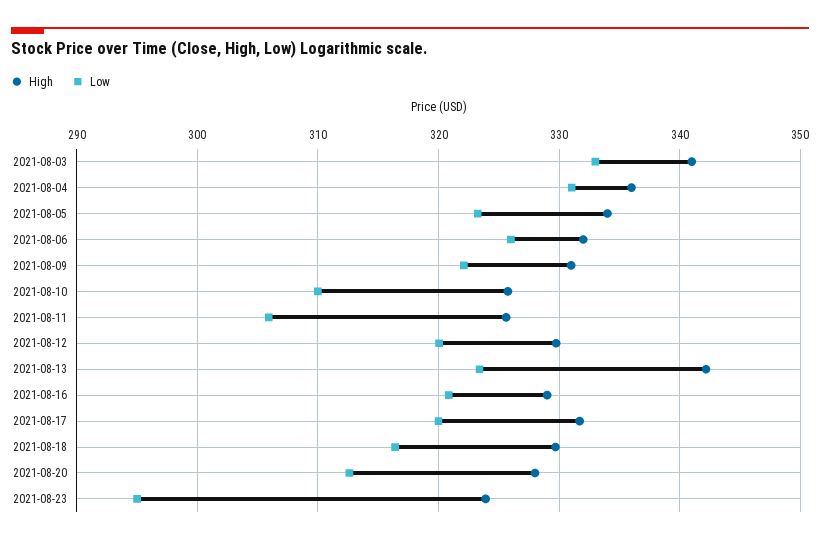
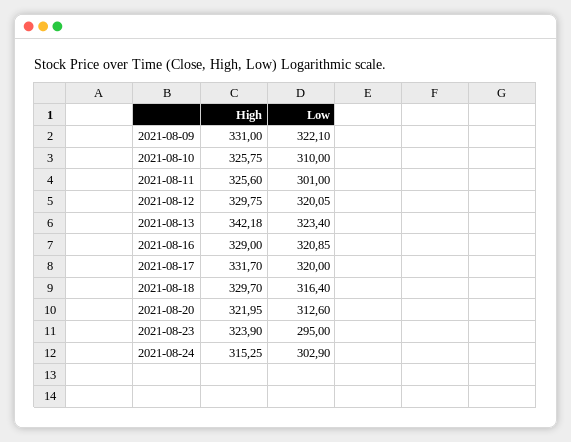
High, 2021-08-03: 341 -> none
Low, 2021-08-03: 333 -> none
High, 2021-08-04: 336 -> none
Low, 2021-08-04: 331 -> none
High, 2021-08-05: 334 -> none
Low, 2021-08-05: 323 -> none
High, 2021-08-06: 332 -> none
Low, 2021-08-06: 326 -> none
Low, 2021-08-11: 306 -> 301
High, 2021-08-20: 328 -> 321.95
High, 2021-08-24: none -> 315.25
Low, 2021-08-24: none -> 302.9

